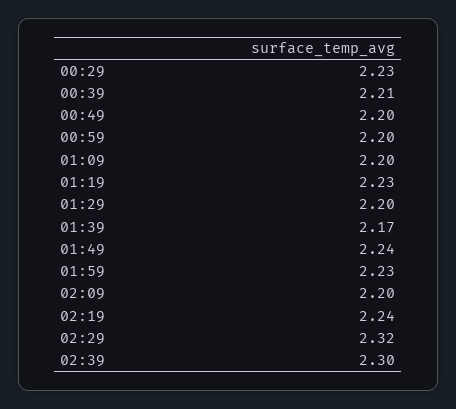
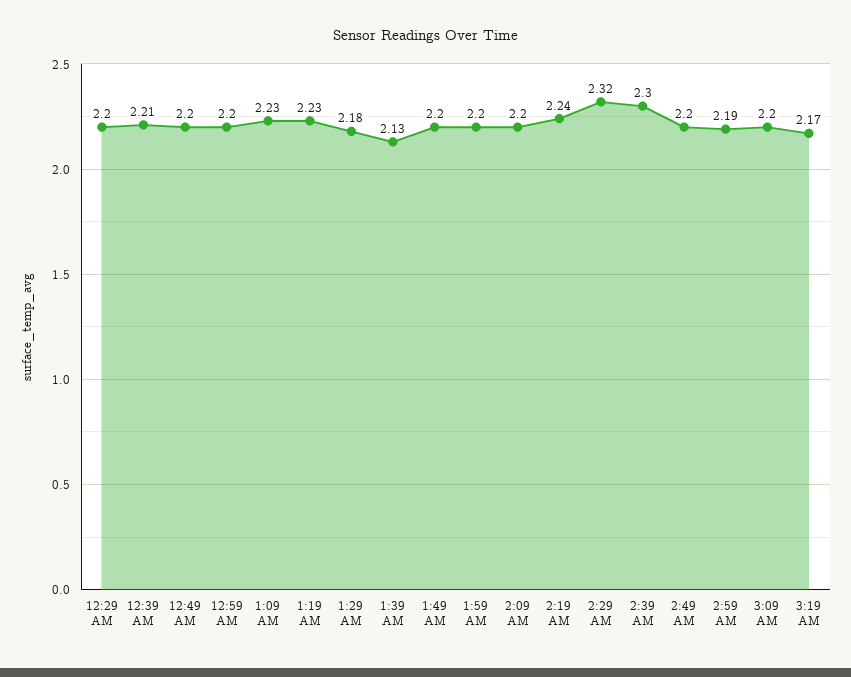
00:29: 2.23 -> 2.2
01:09: 2.2 -> 2.23
01:29: 2.2 -> 2.18
01:39: 2.17 -> 2.13
01:49: 2.24 -> 2.2
01:59: 2.23 -> 2.2
2:49 AM: none -> 2.2
2:59 AM: none -> 2.19
3:09 AM: none -> 2.2
3:19 AM: none -> 2.17

